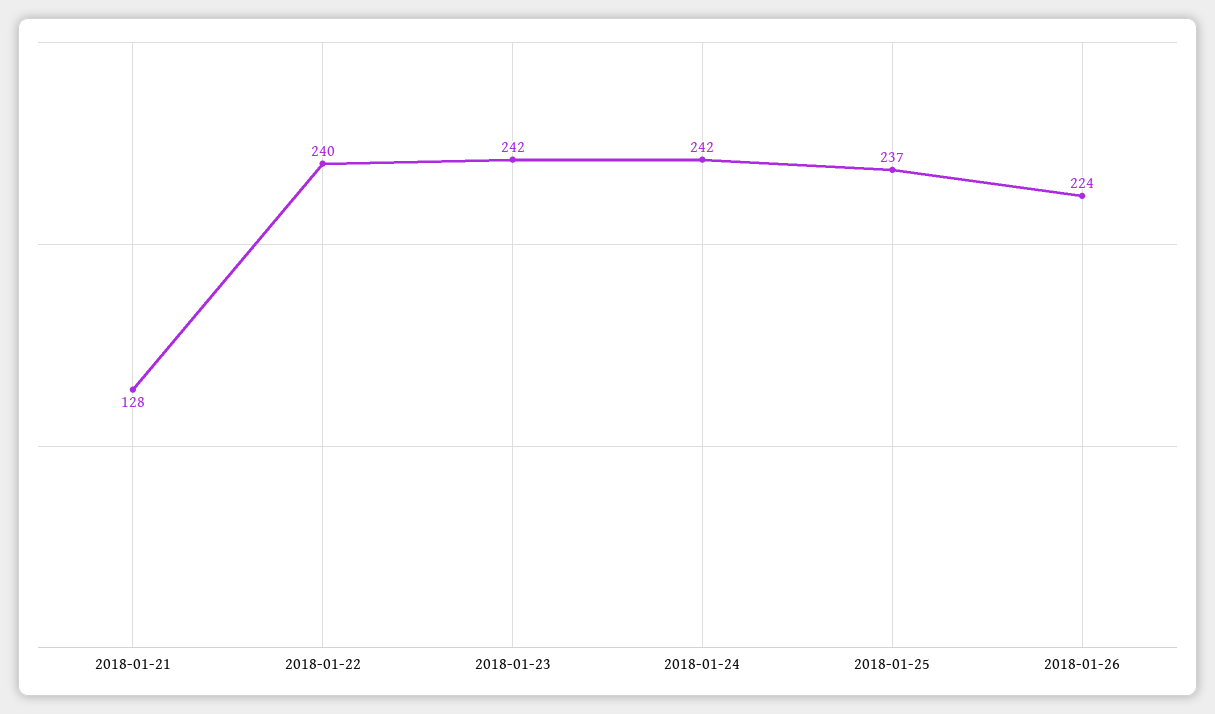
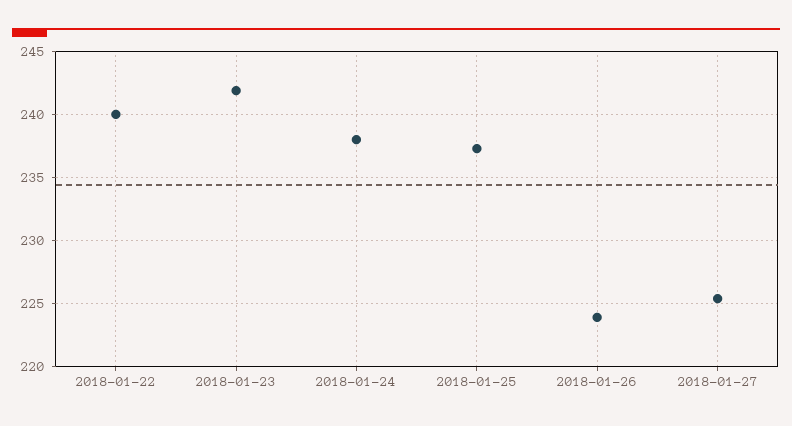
2018-01-21: 128 -> none
2018-01-24: 242 -> 238
2018-01-27: none -> 225.5

